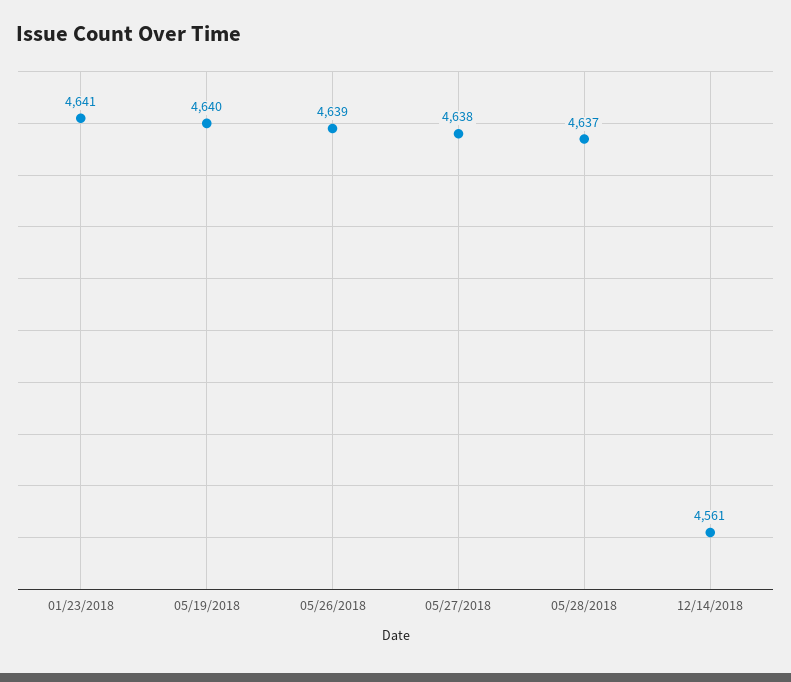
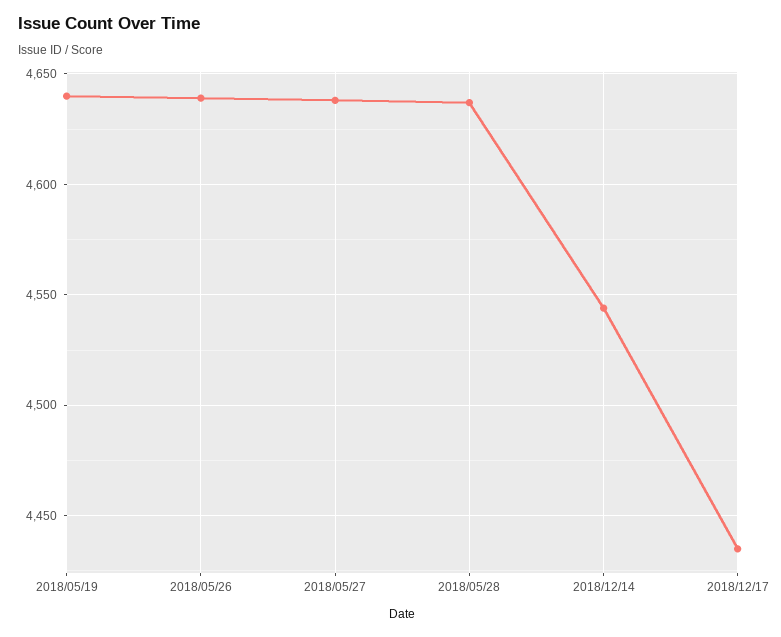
01/23/2018: 4641 -> none
12/14/2018: 4561 -> 4545
2018/12/17: none -> 4435

